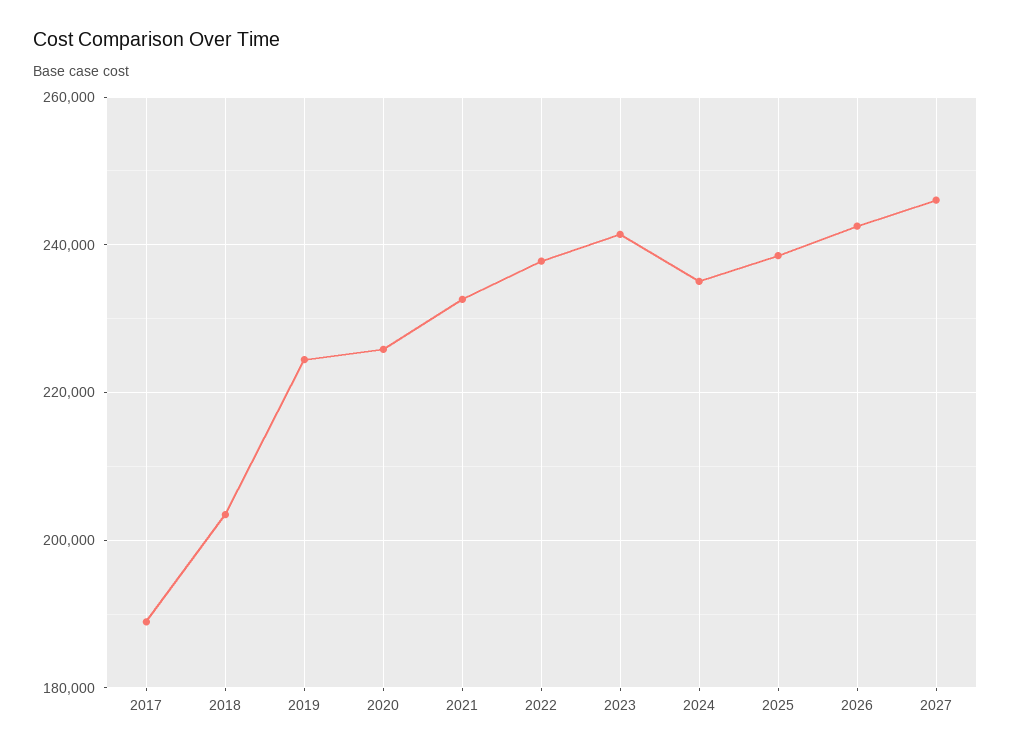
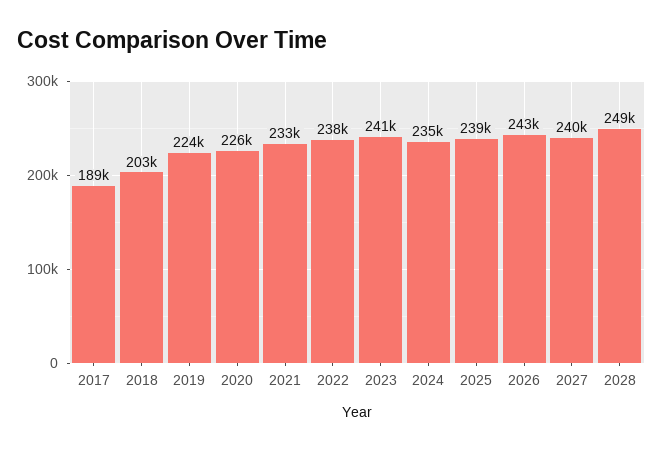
2027: 246000 -> 240000
2028: none -> 249000

